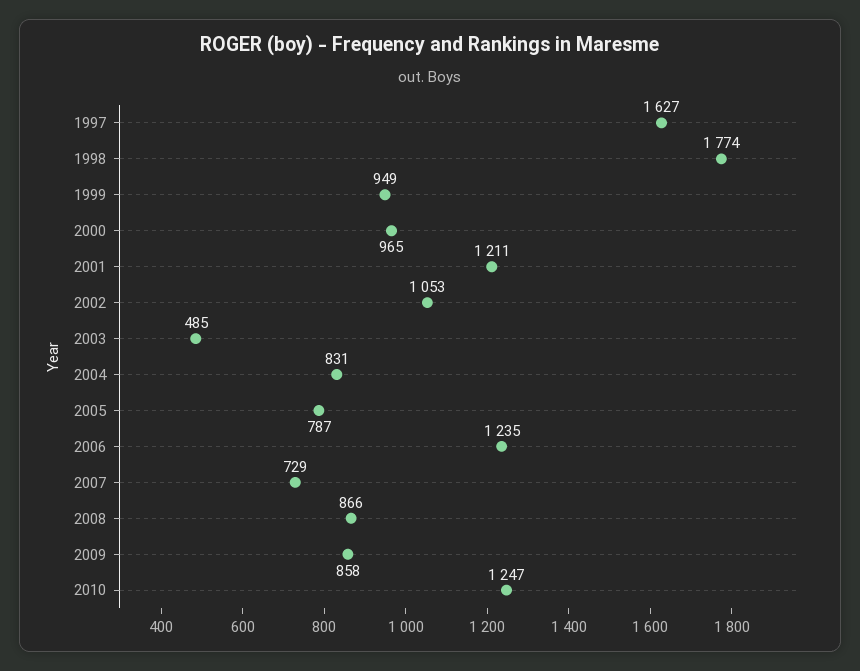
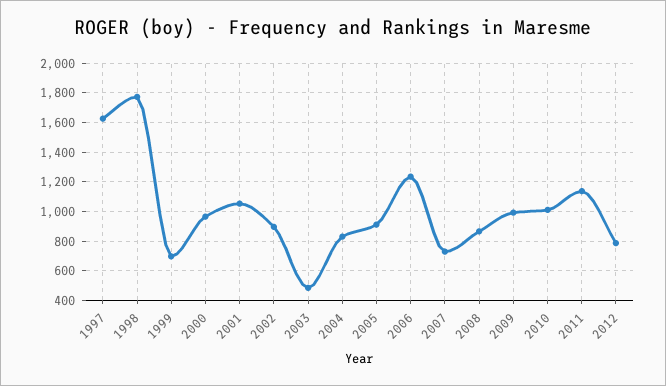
1999: 949 -> 700
2001: 1211 -> 1050
2002: 1053 -> 900
2005: 787 -> 900
2009: 858 -> 1000
2010: 1247 -> 1000
2011: none -> 1150
2012: none -> 800

